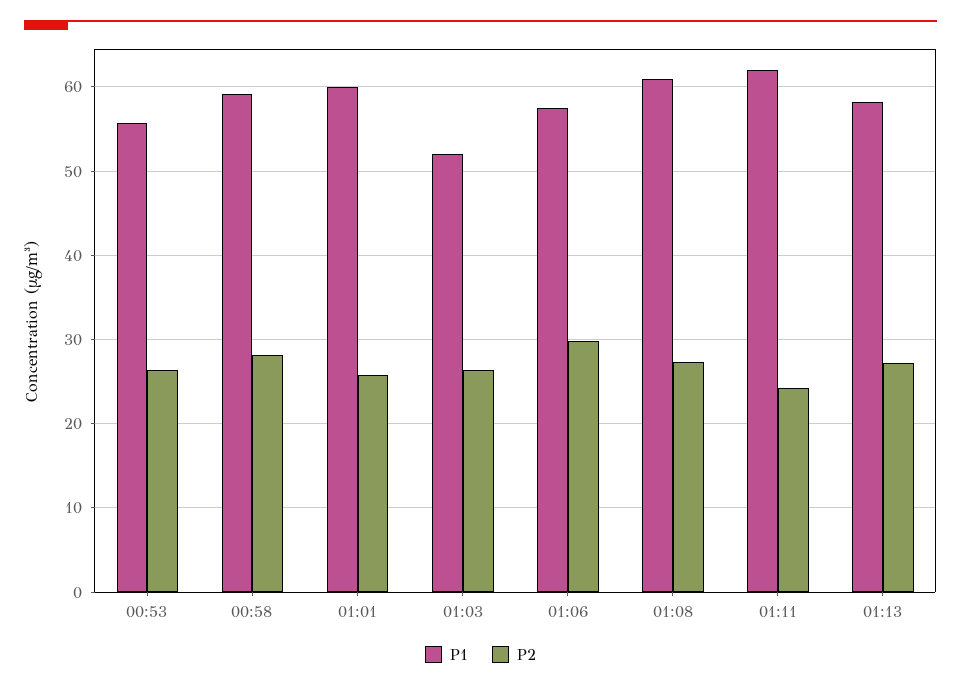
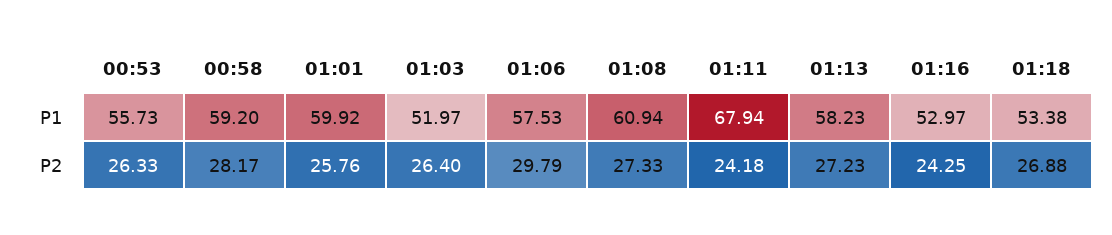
P1, 01:11: 62 -> 67.94
P1, 01:16: none -> 52.97
P1, 01:18: none -> 53.38
P2, 01:16: none -> 24.25
P2, 01:18: none -> 26.88

